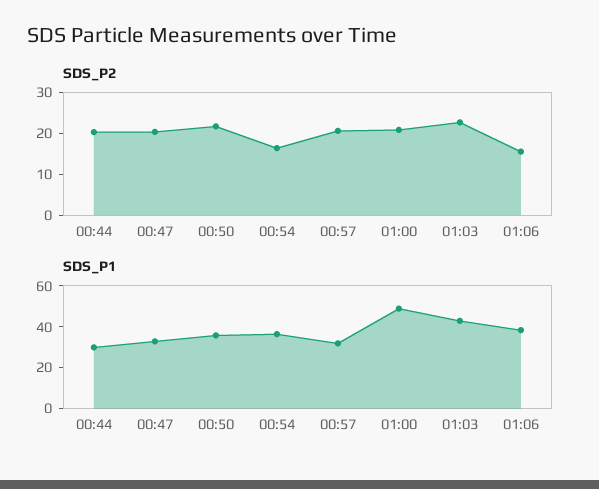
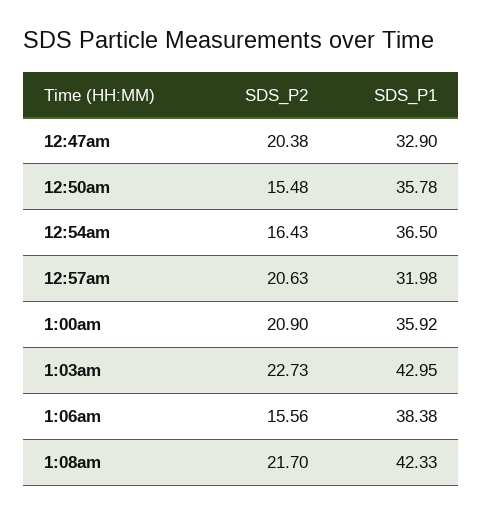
SDS_P2, 00:44: 20 -> none
SDS_P2, 00:50: 22 -> 15.48
SDS_P1, 00:44: 30 -> none
SDS_P1, 01:00: 50 -> 35.92
SDS_P2, 1:08am: none -> 21.7
SDS_P1, 1:08am: none -> 42.33

